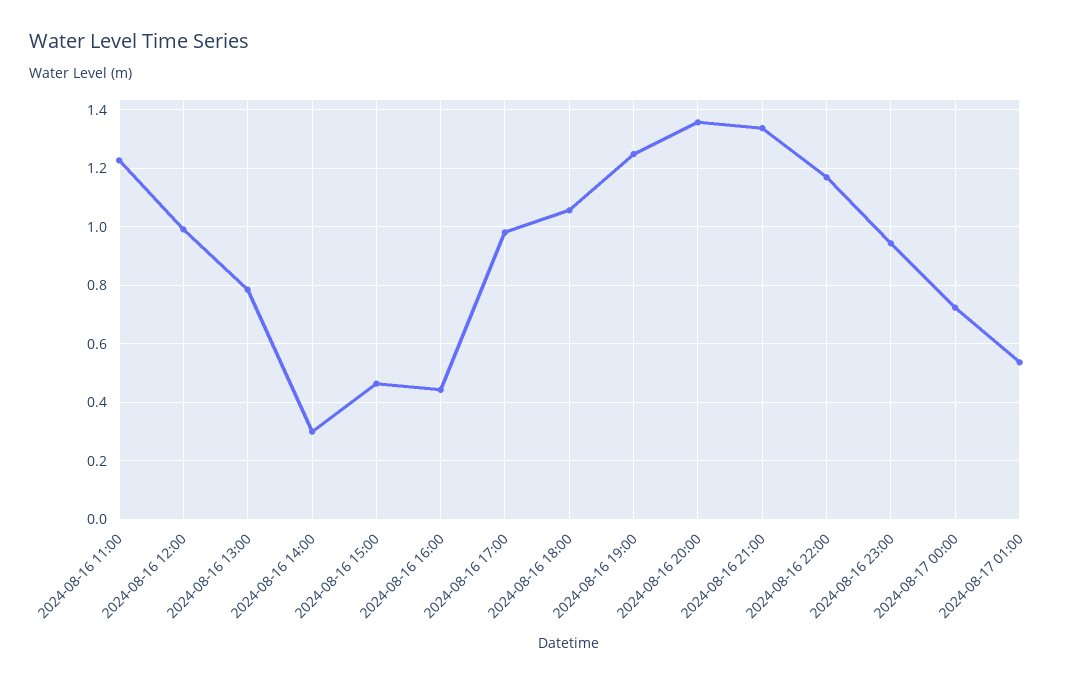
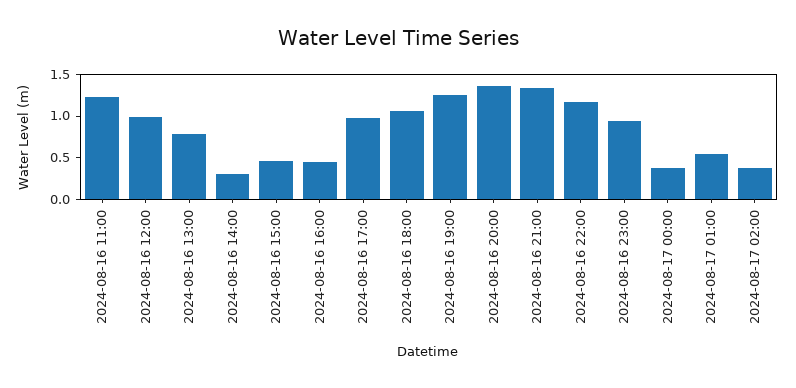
2024-08-17 00:00: 0.725 -> 0.4
2024-08-17 02:00: none -> 0.4

